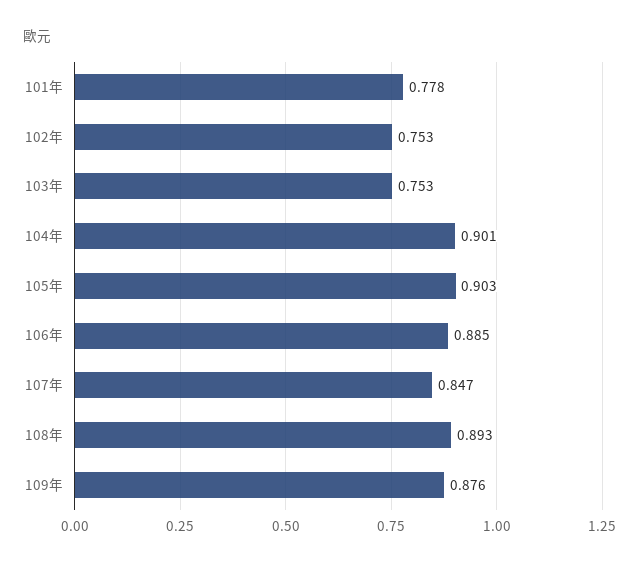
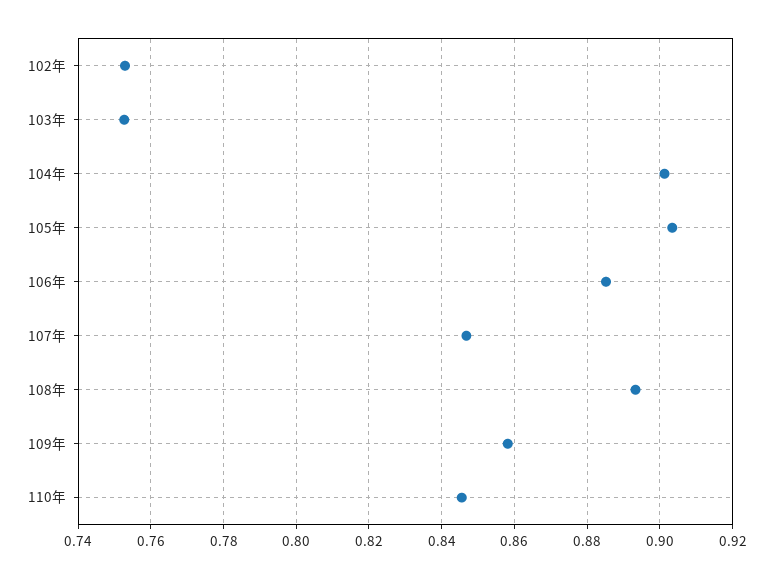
101年: 0.778 -> none
109年: 0.876 -> 0.858
110年: none -> 0.846

